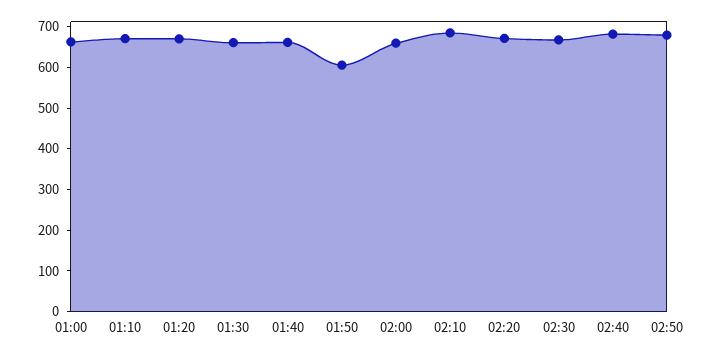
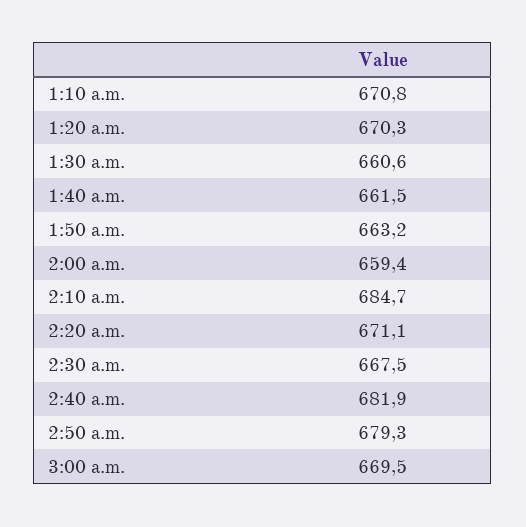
01:00: 660 -> none
01:50: 600 -> 663.2
3:00 a.m.: none -> 669.5

